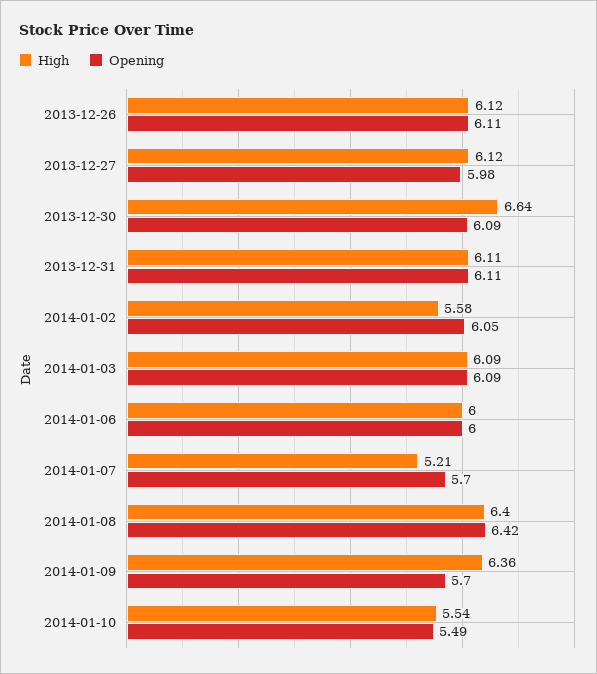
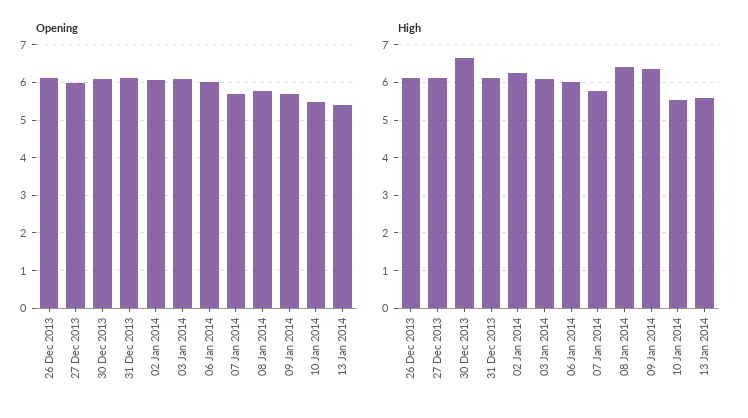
High, 2014-01-02: 5.58 -> 6.2
High, 2014-01-07: 5.21 -> 5.8
Opening, 2014-01-08: 6.42 -> 5.8
Opening, 13 Jan 2014: none -> 5.4
High, 13 Jan 2014: none -> 5.6

